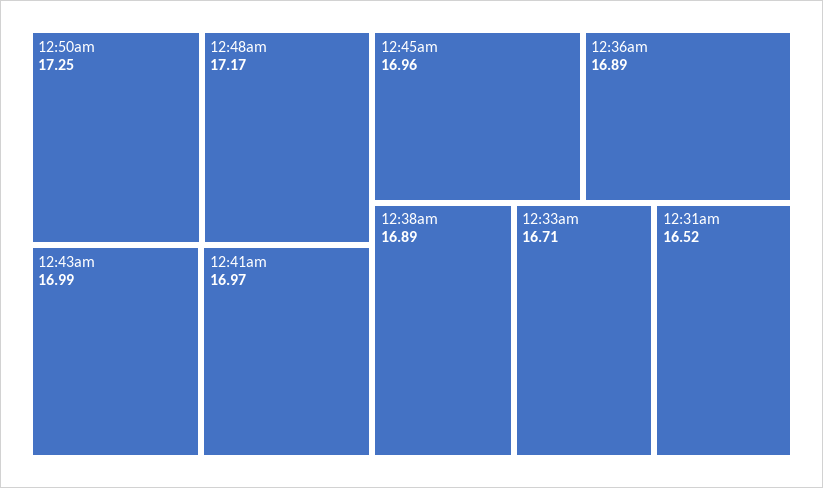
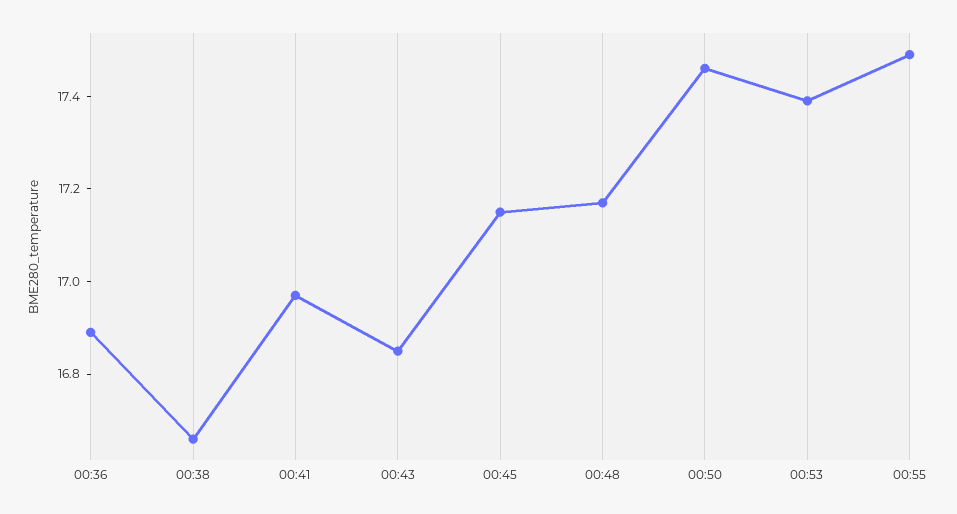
12:50am: 17.25 -> 17.45
12:43am: 16.99 -> 16.85
12:45am: 16.96 -> 17.15
12:38am: 16.89 -> 16.65
12:33am: 16.71 -> none
12:31am: 16.52 -> none
00:53: none -> 17.4
00:55: none -> 17.5

